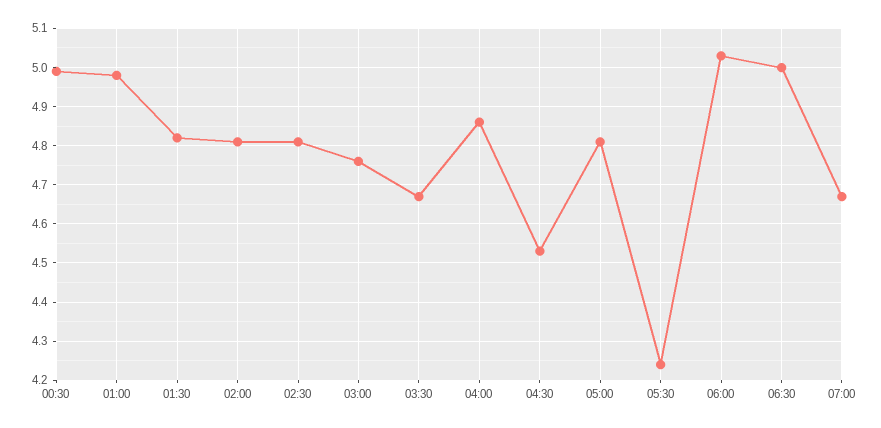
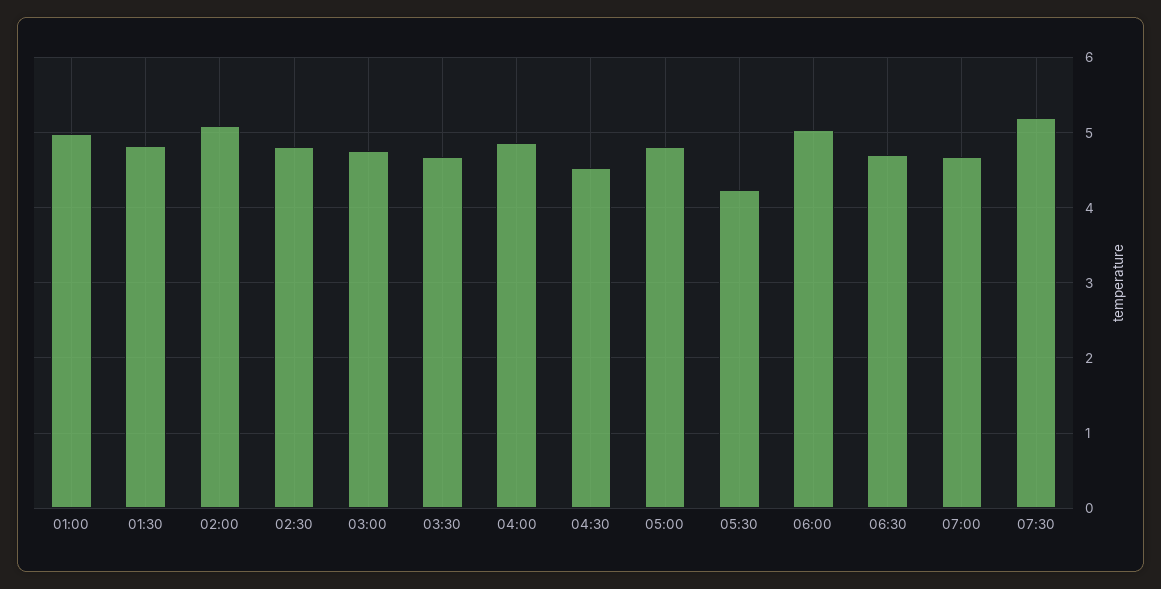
00:30: 5 -> none
02:00: 4.8 -> 5.1
06:30: 5 -> 4.7
07:30: none -> 5.2

